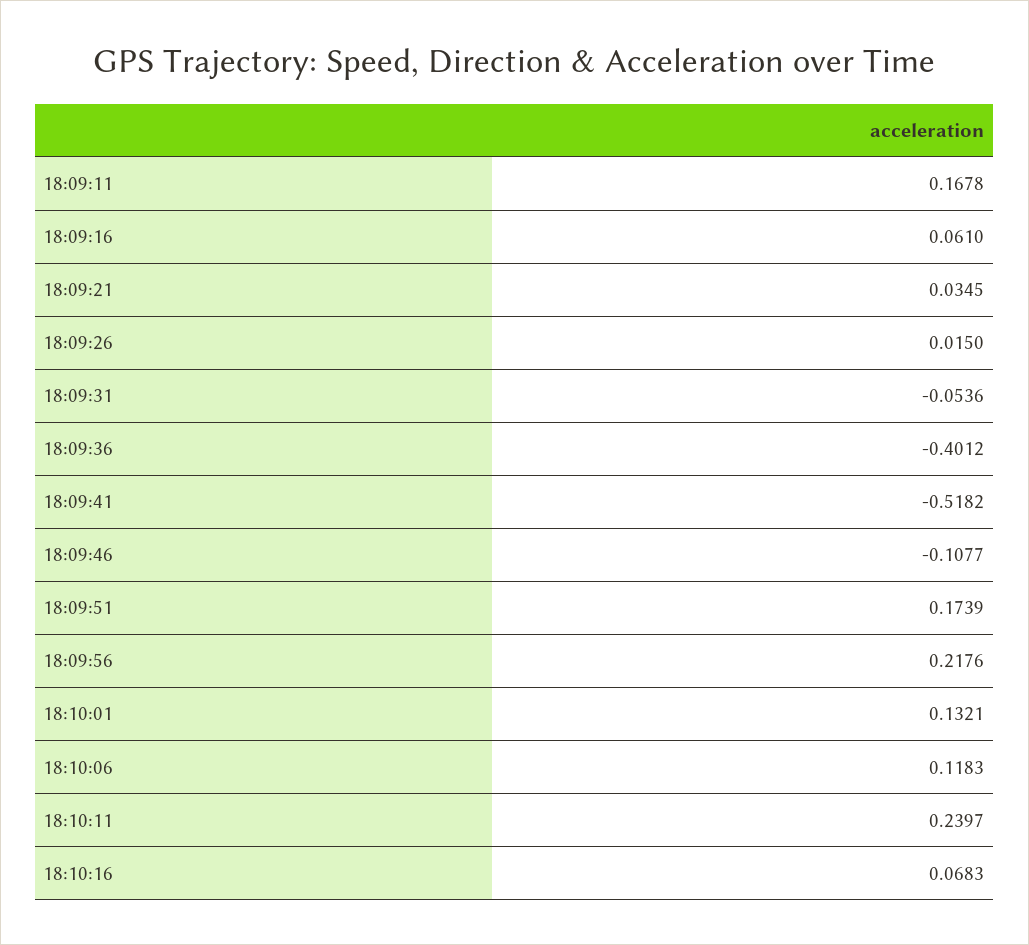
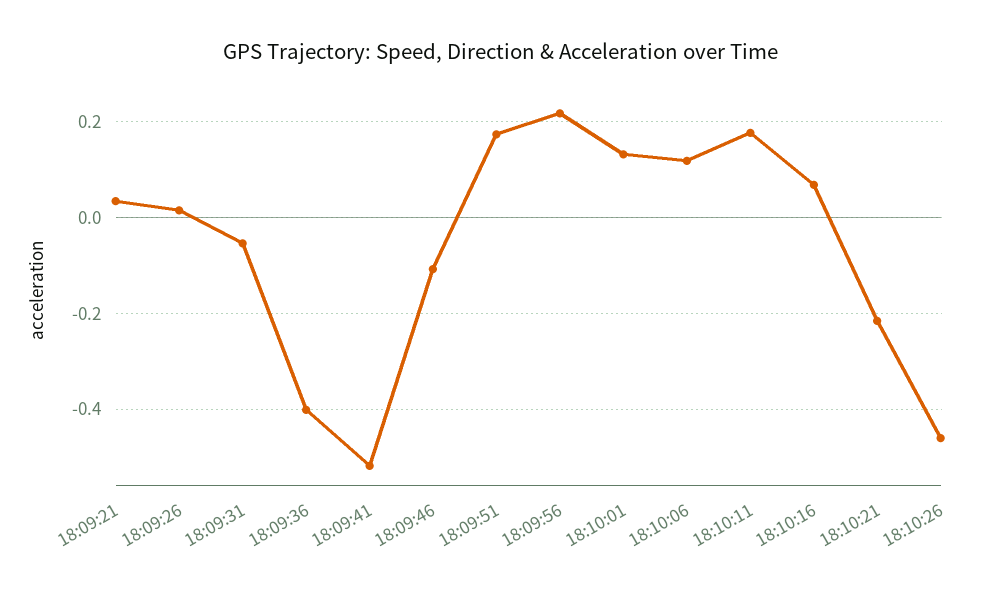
18:09:11: 0.1678 -> none
18:09:16: 0.061 -> none
18:10:11: 0.2397 -> 0.18
18:10:21: none -> -0.22
18:10:26: none -> -0.46

